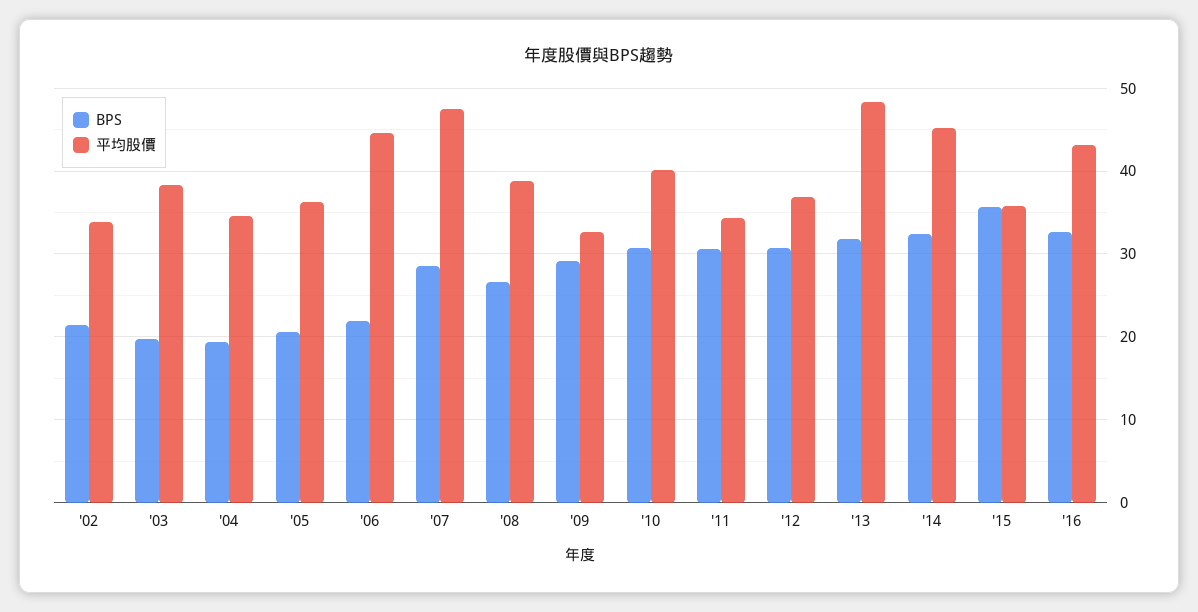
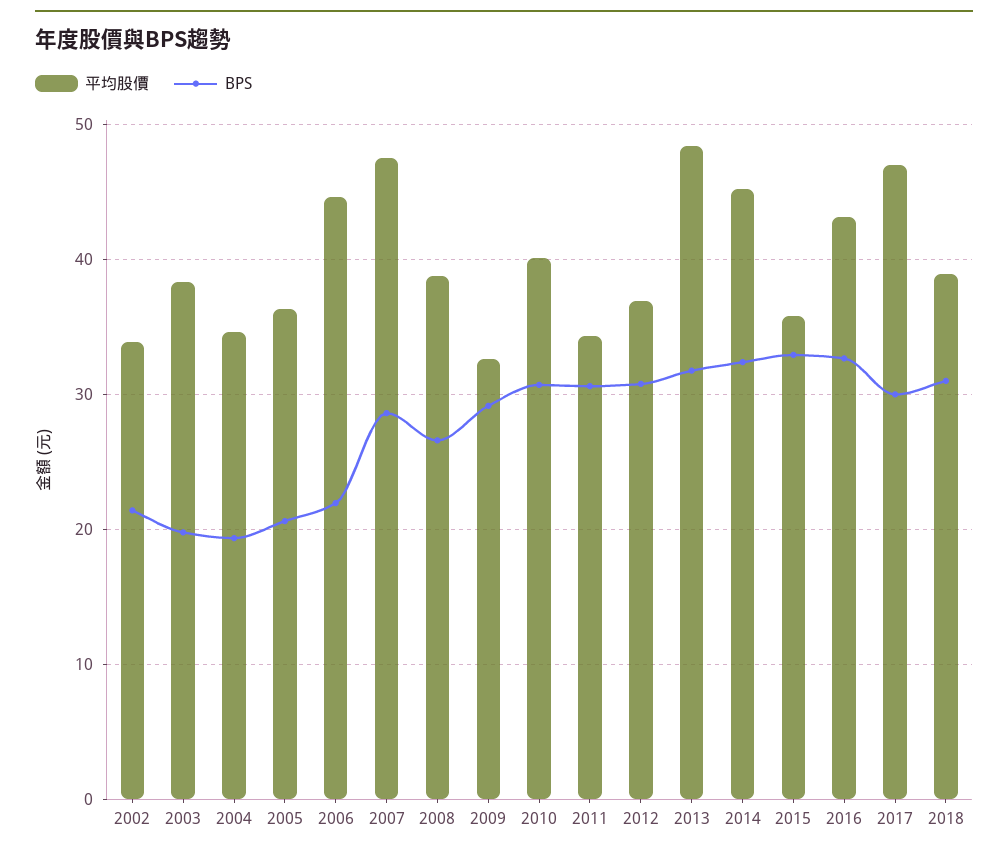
BPS, '15: 36 -> 33
平均股價, 2017: none -> 47
BPS, 2017: none -> 30
平均股價, 2018: none -> 39
BPS, 2018: none -> 31

